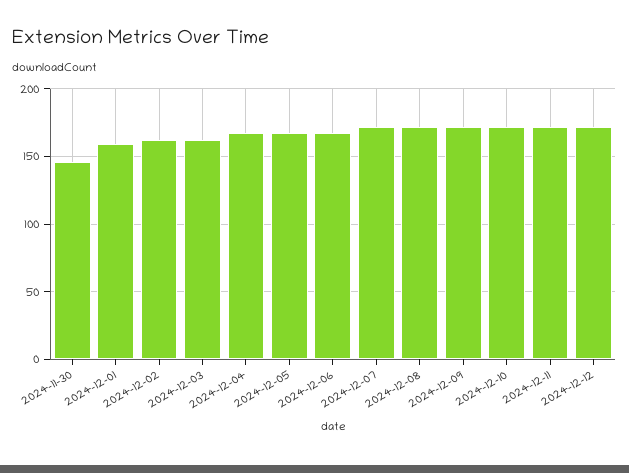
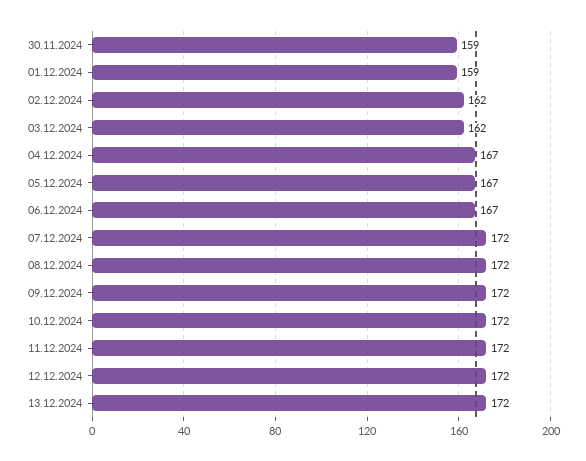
2024-11-30: 145 -> 159
13.12.2024: none -> 172

